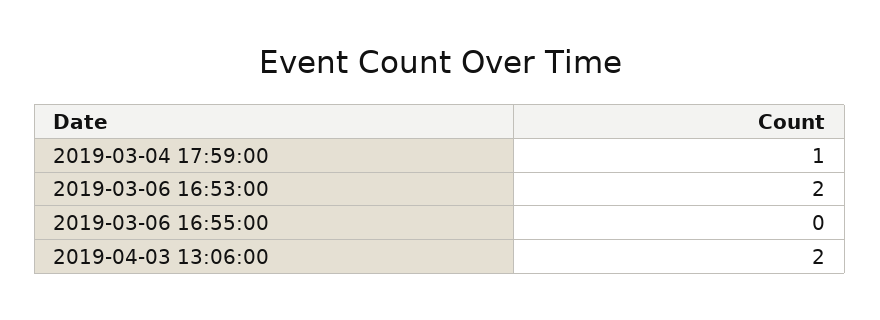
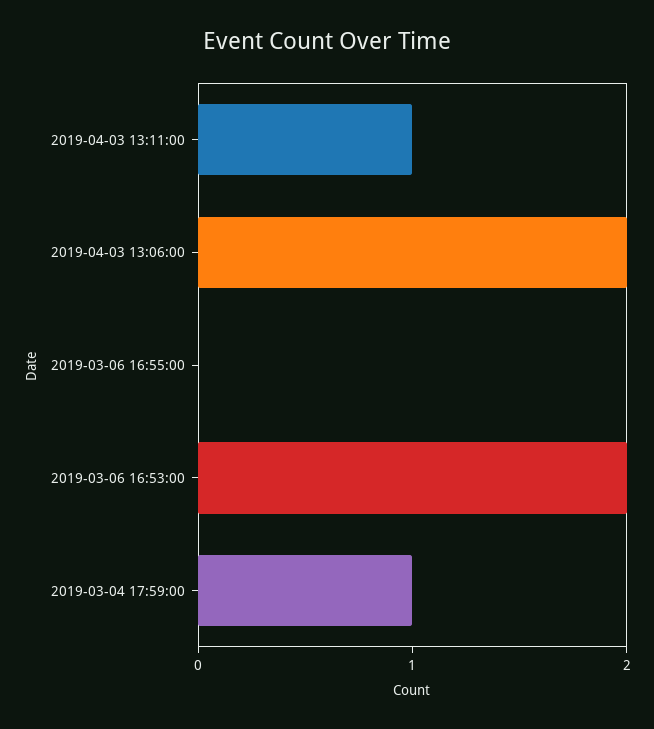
2019-04-03 13:11:00: none -> 1

